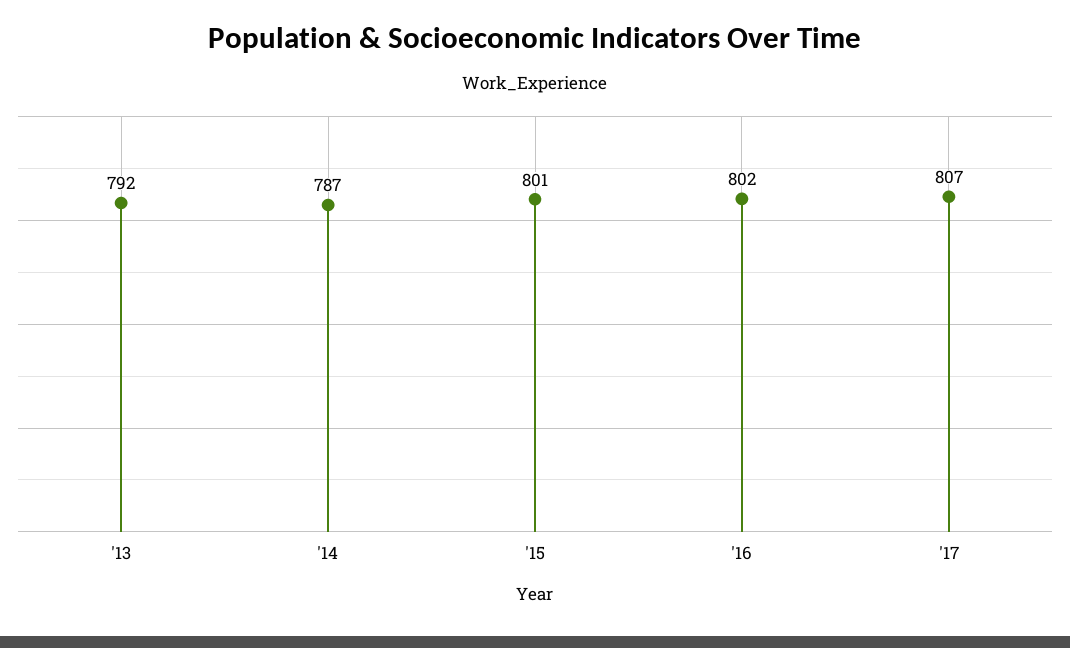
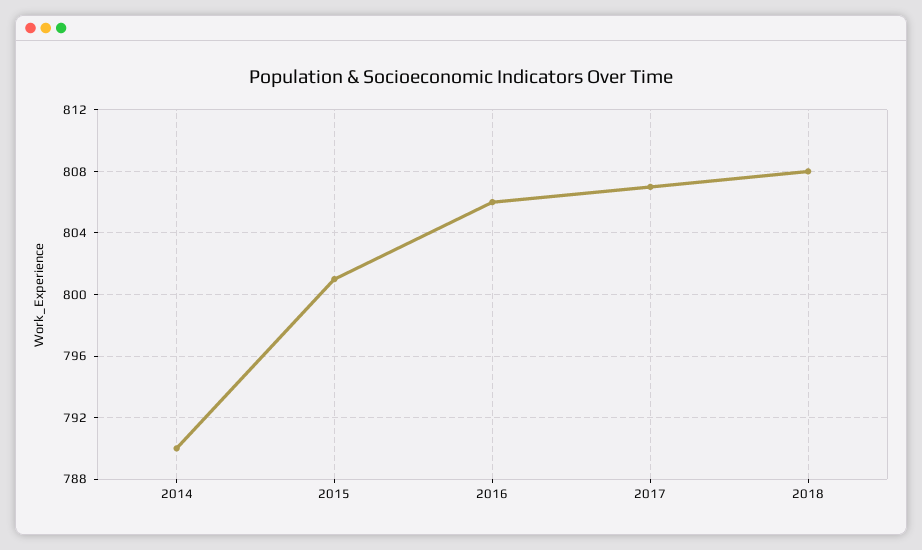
'13: 792 -> none
'14: 787 -> 790
'16: 802 -> 806
2018: none -> 808

